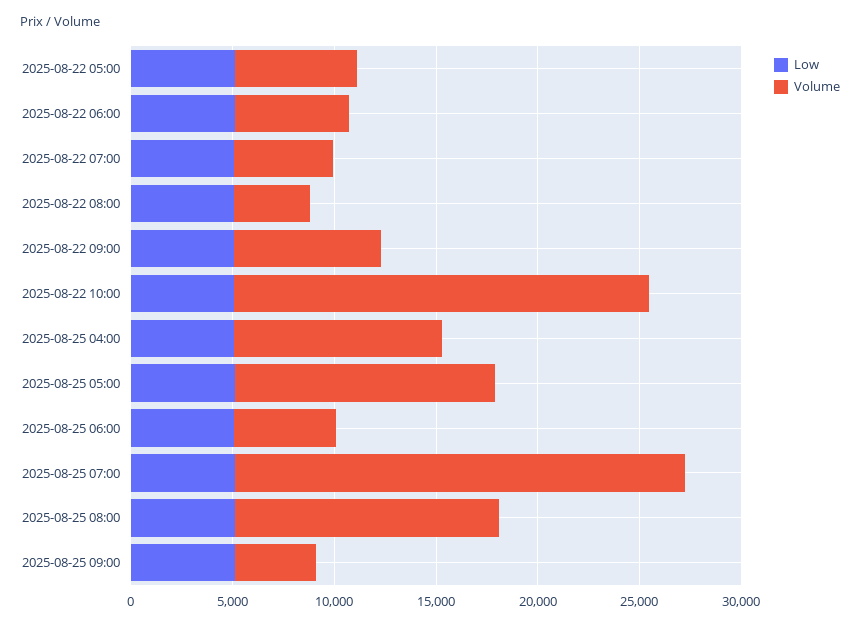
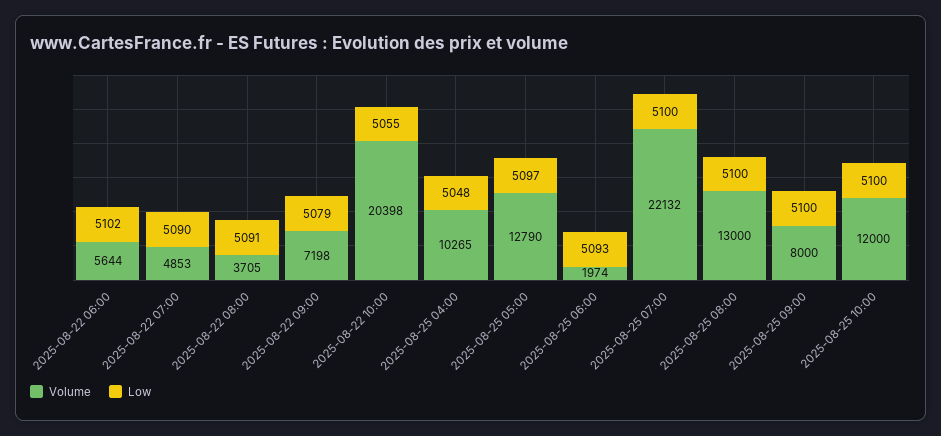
Low, 2025-08-22 05:00: 5000 -> none
Volume, 2025-08-22 05:00: 6000 -> none
Volume, 2025-08-25 06:00: 5000 -> 1974
Volume, 2025-08-25 09:00: 4000 -> 8000
Volume, 2025-08-25 10:00: none -> 12000
Low, 2025-08-25 10:00: none -> 5100

